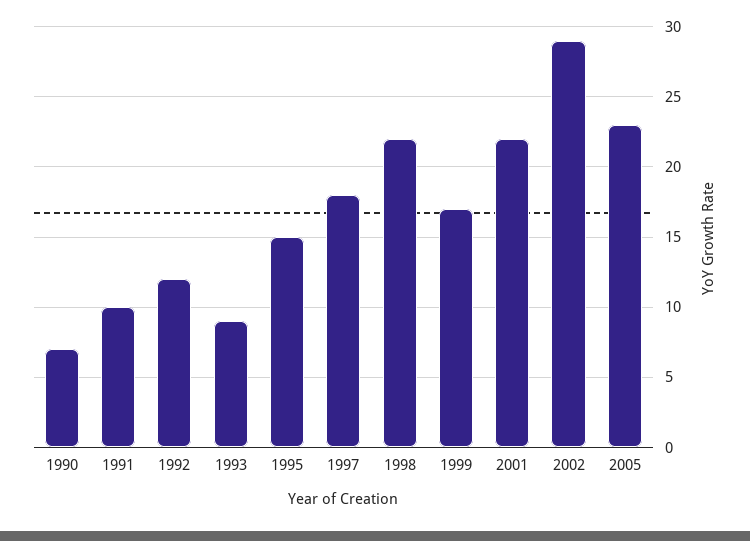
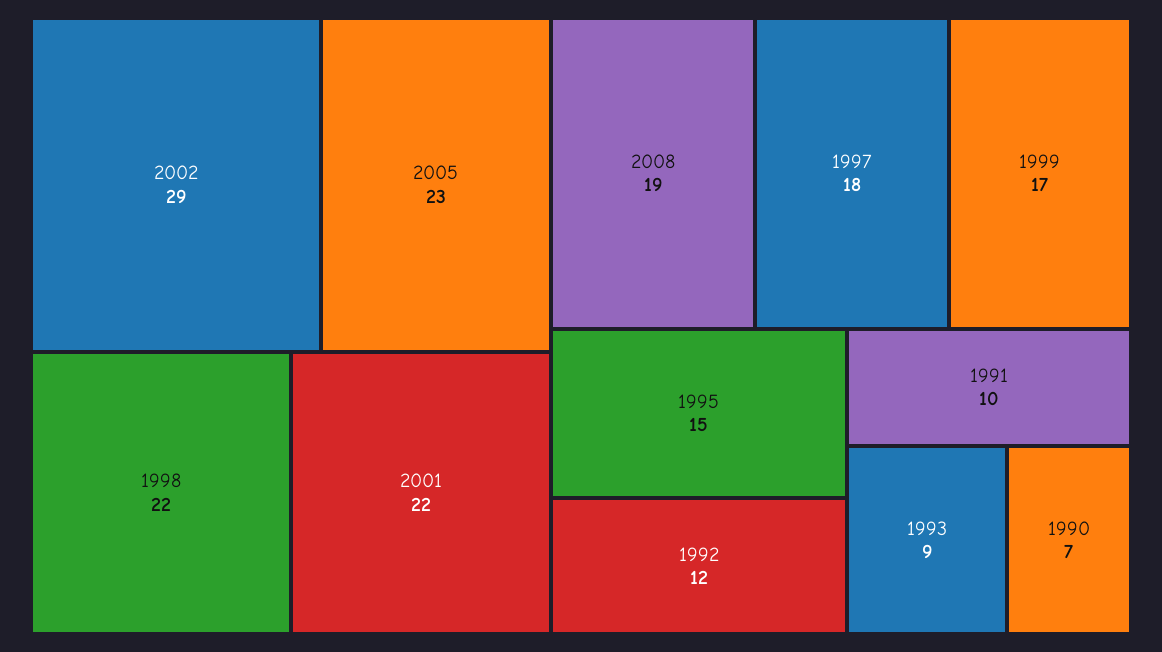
2008: none -> 19

